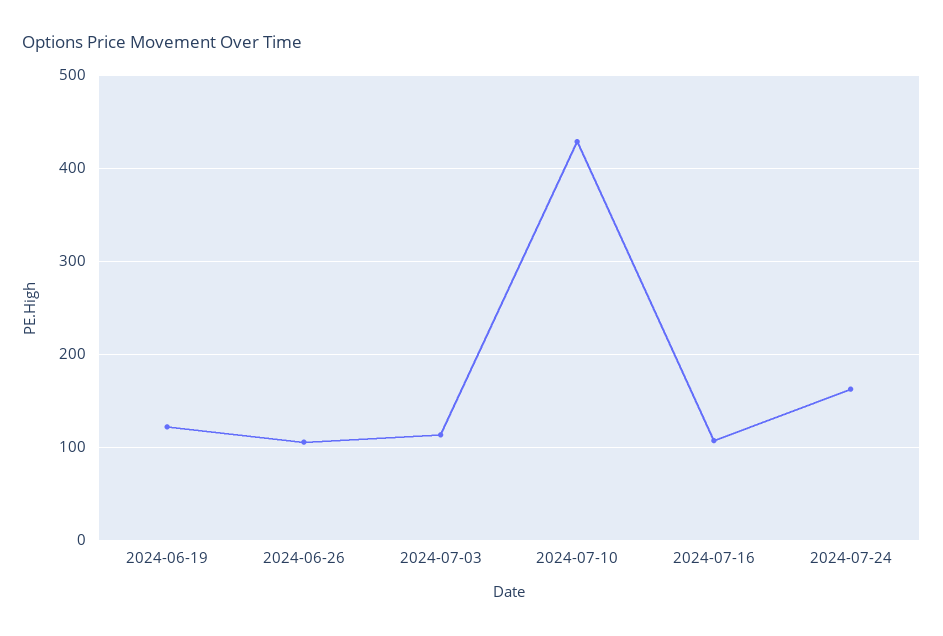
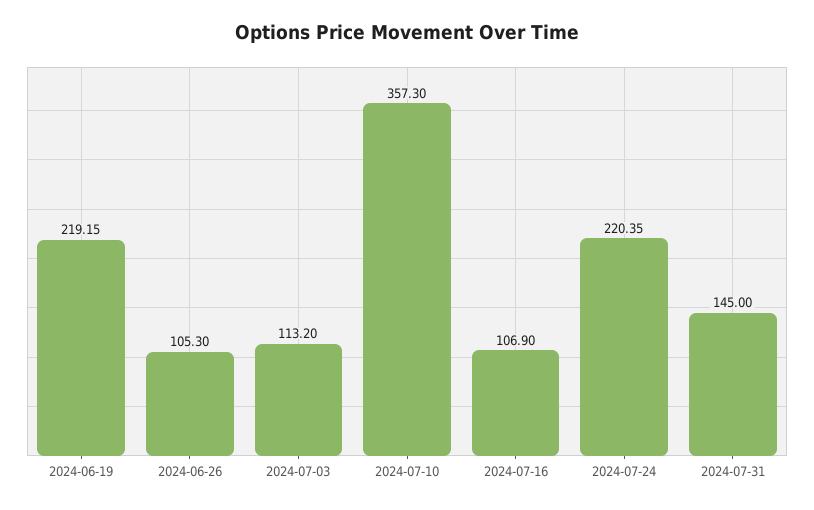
2024-06-19: 120 -> 219.15
2024-07-10: 430 -> 357.3
2024-07-24: 160 -> 220.35
2024-07-31: none -> 145

